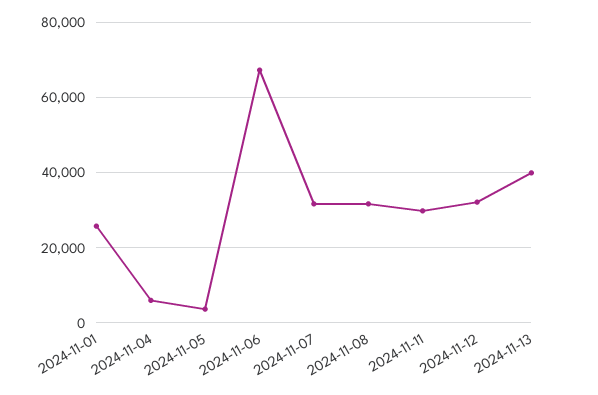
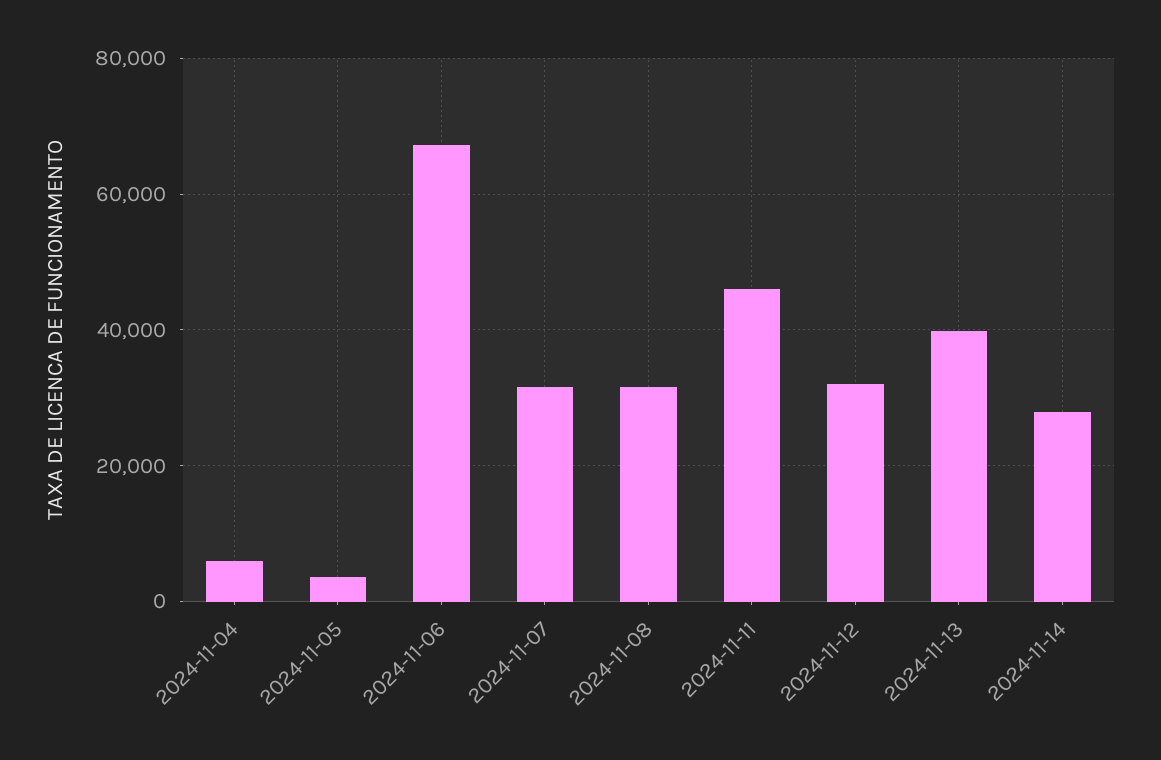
2024-11-01: 26000 -> none
2024-11-11: 30000 -> 46000
2024-11-14: none -> 28000

